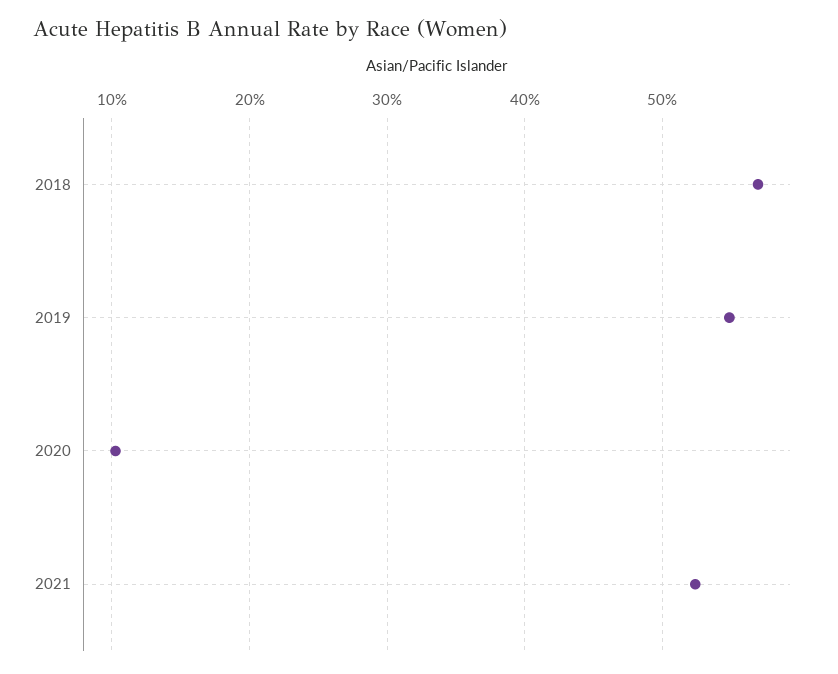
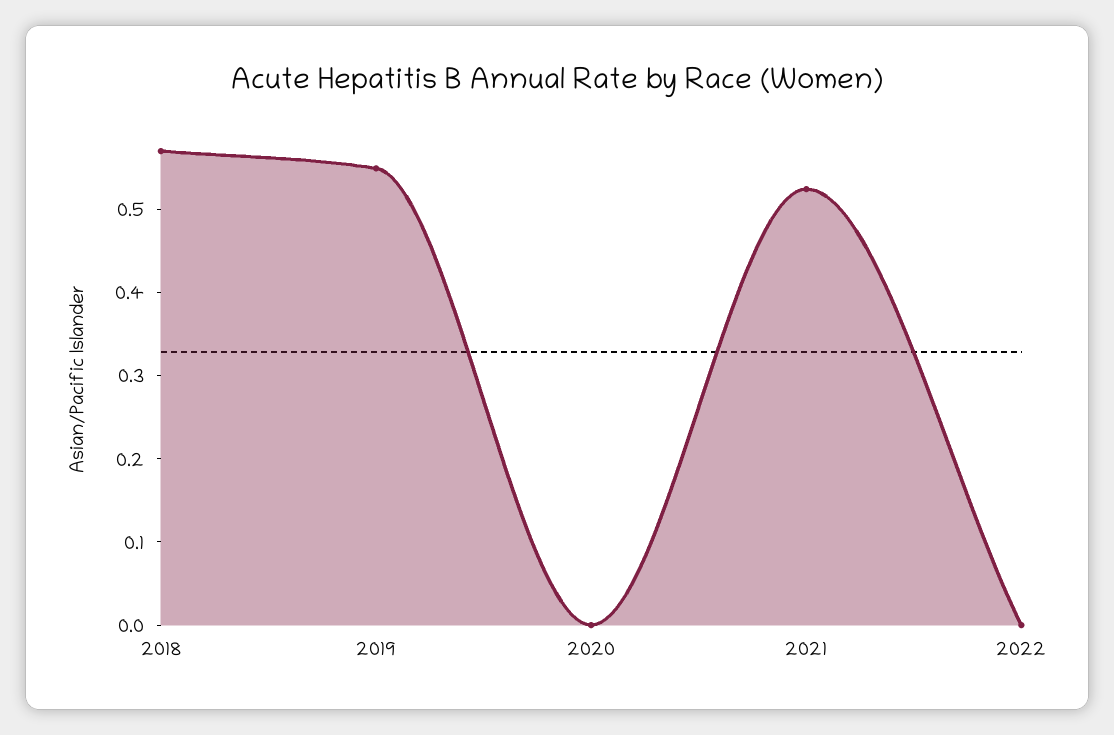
2020: 0.1 -> 0
2022: none -> 0

